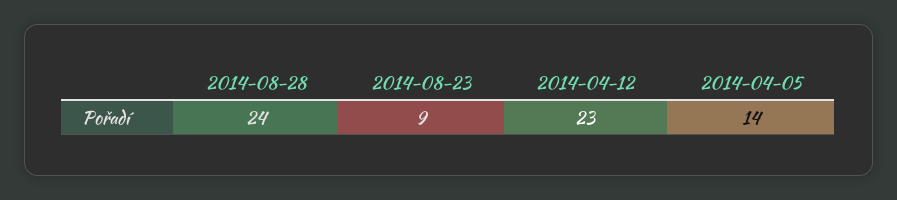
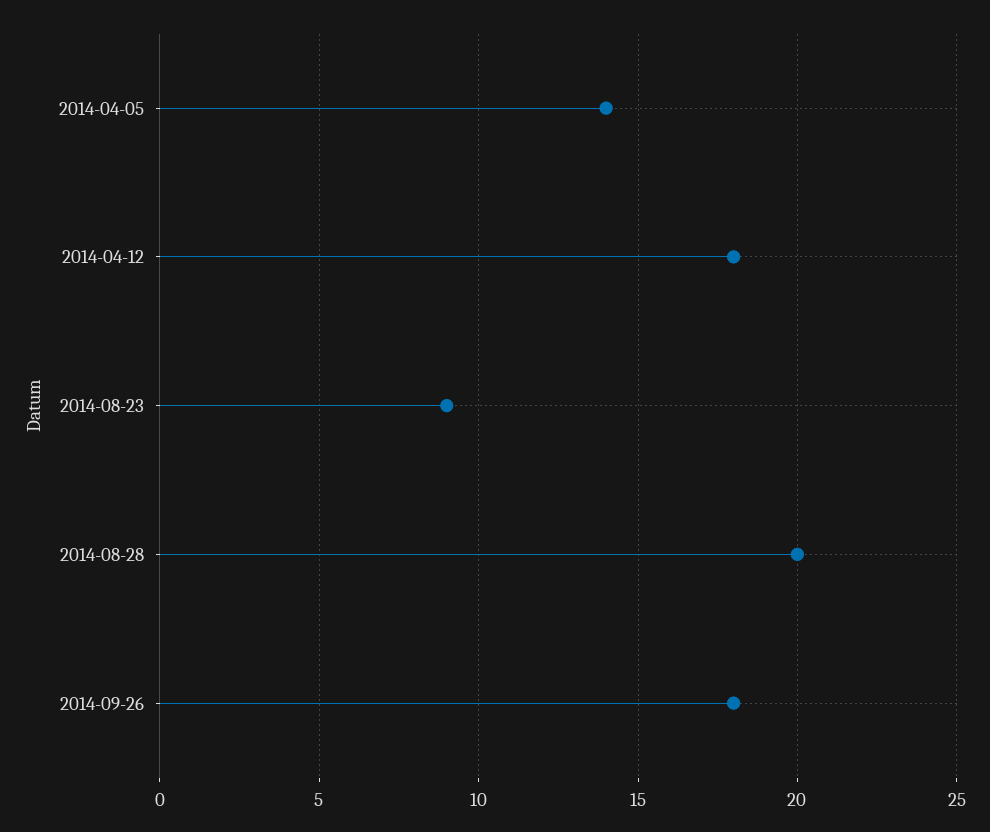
2014-08-28: 24 -> 20
2014-04-12: 23 -> 18
2014-09-26: none -> 18

